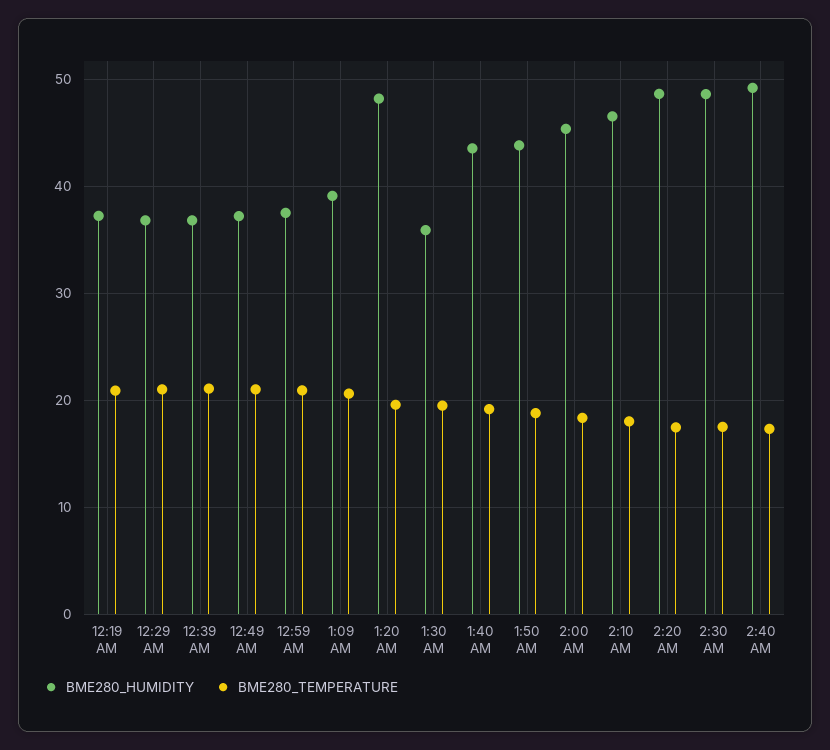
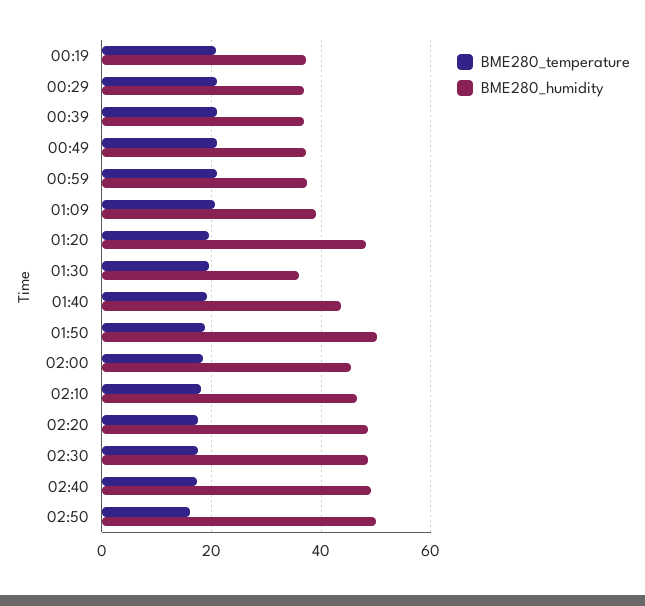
BME280_HUMIDITY, 1:50 AM: 44 -> 50
BME280_TEMPERATURE, 02:50: none -> 16
BME280_HUMIDITY, 02:50: none -> 50

